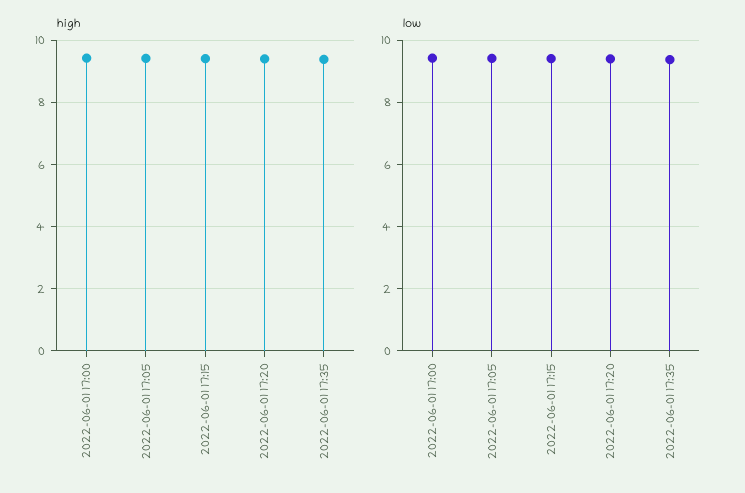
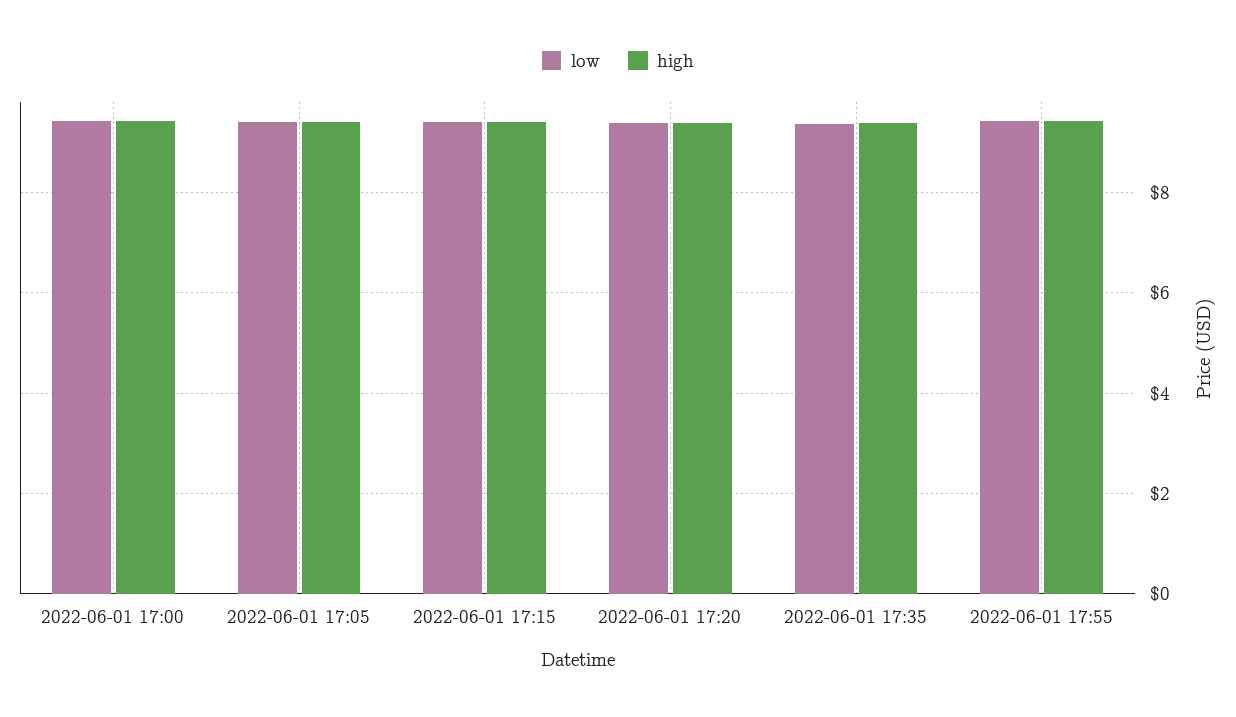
low, 2022-06-01 17:55: none -> 9.4
high, 2022-06-01 17:55: none -> 9.4

